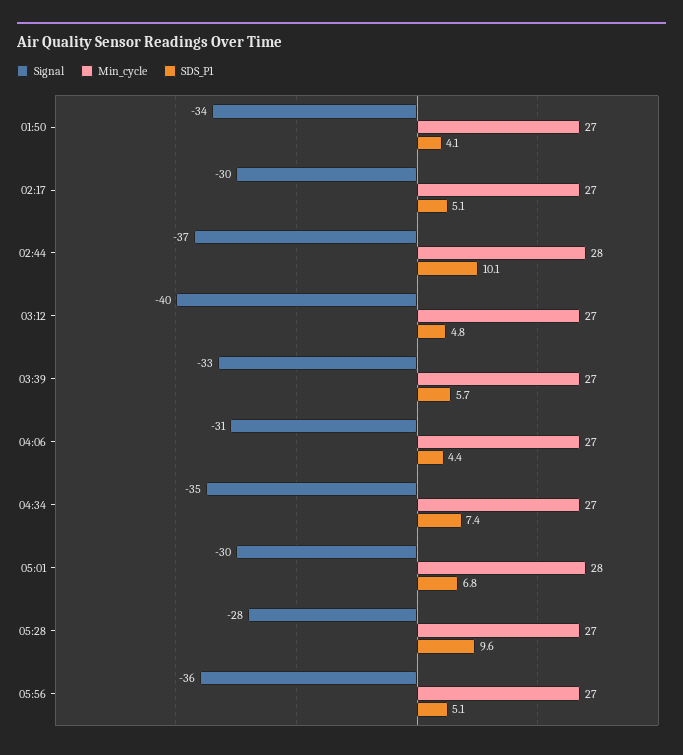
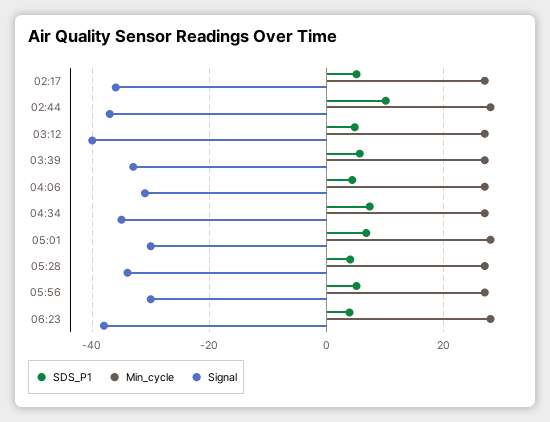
Signal, 01:50: -34 -> none
Min_cycle, 01:50: 27 -> none
SDS_P1, 01:50: 4.1 -> none
Signal, 02:17: -30 -> -36
Signal, 05:28: -28 -> -34
SDS_P1, 05:28: 9.6 -> 4
Signal, 05:56: -36 -> -30
SDS_P1, 06:23: none -> 4
Min_cycle, 06:23: none -> 28
Signal, 06:23: none -> -38

